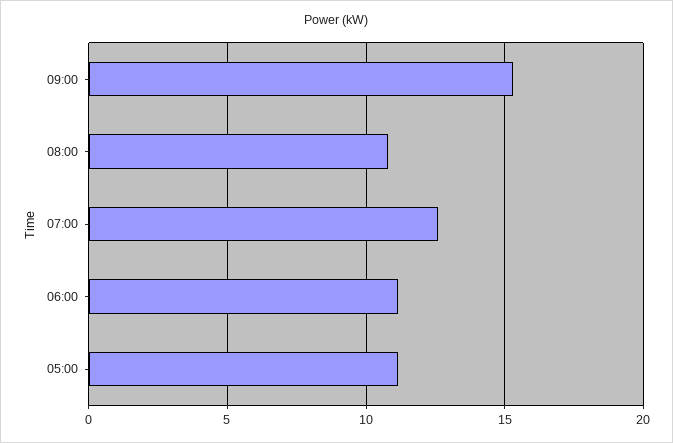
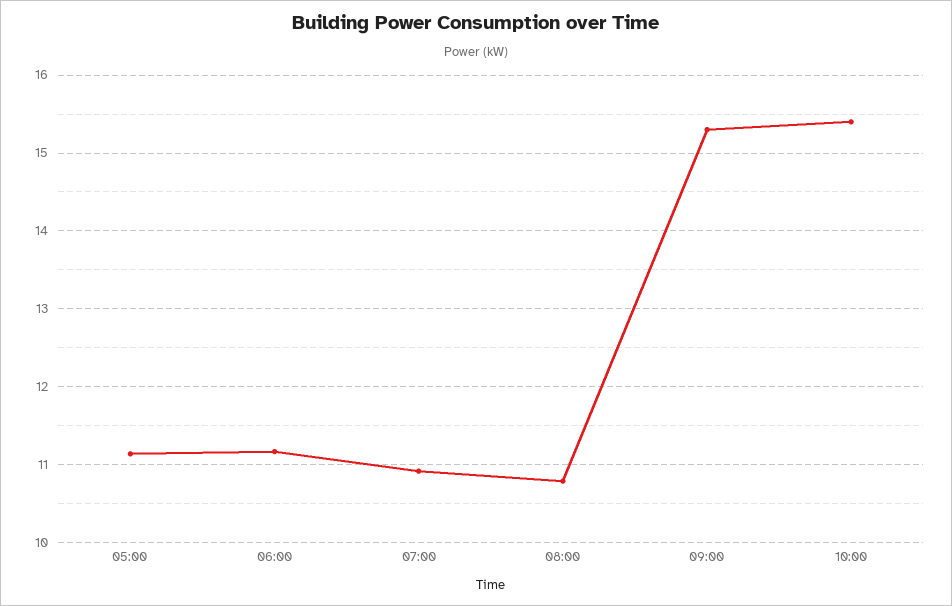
07:00: 12.5 -> 10.9
10:00: none -> 15.4

